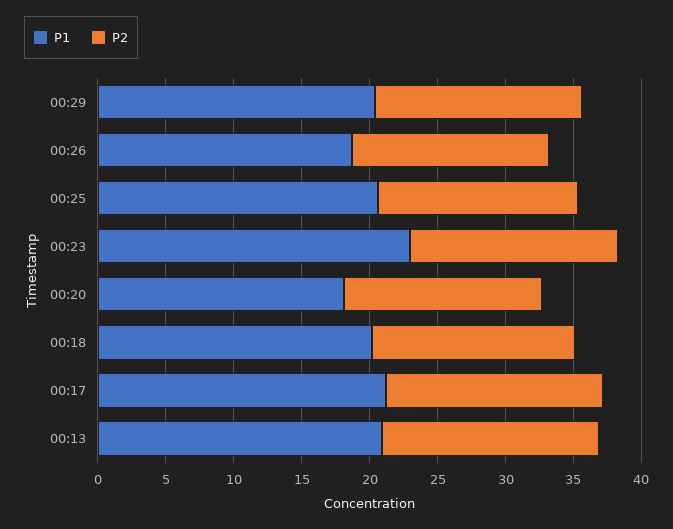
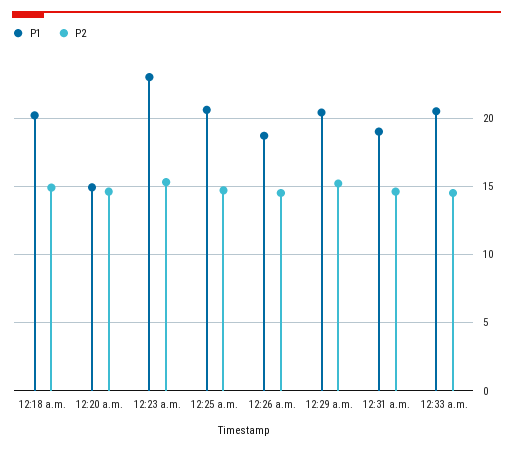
P1, 00:20: 18 -> 15
P1, 00:17: 21 -> none
P2, 00:17: 16 -> none
P1, 00:13: 21 -> none
P2, 00:13: 16 -> none
P1, 12:31 a.m.: none -> 19
P2, 12:31 a.m.: none -> 14.5
P1, 12:33 a.m.: none -> 20.5
P2, 12:33 a.m.: none -> 14.5

